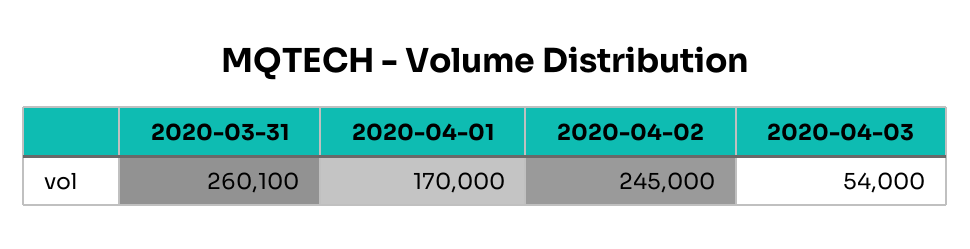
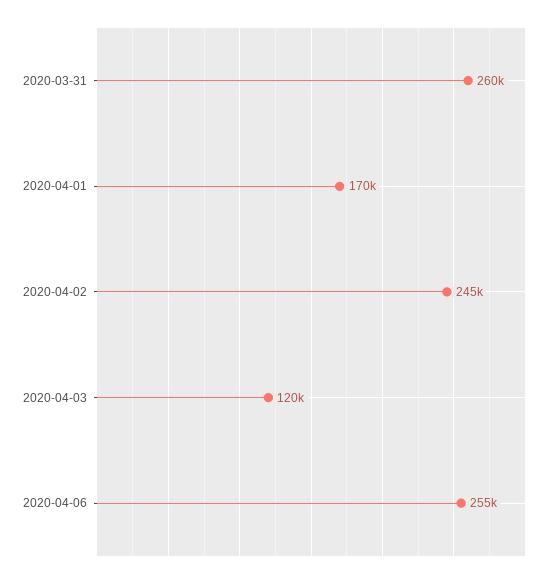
2020-04-03: 54000 -> 120000
2020-04-06: none -> 255000

